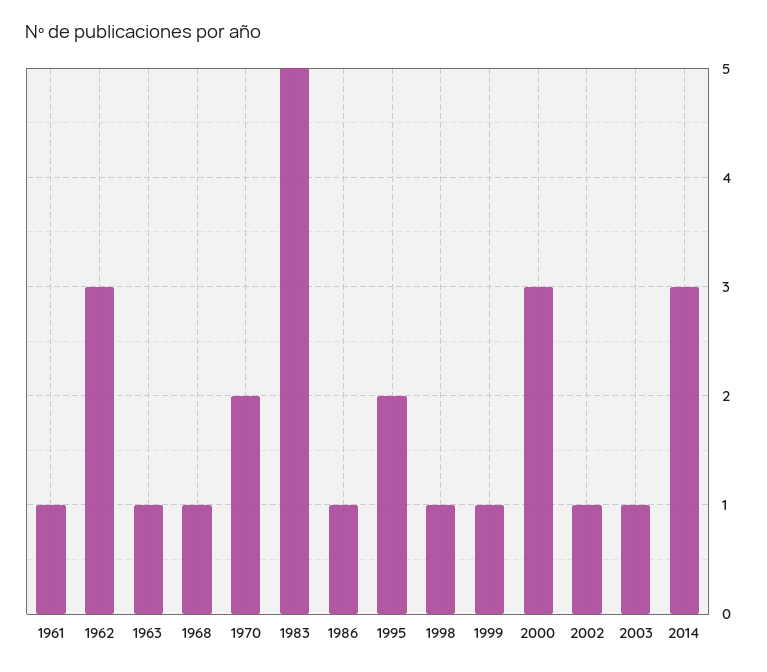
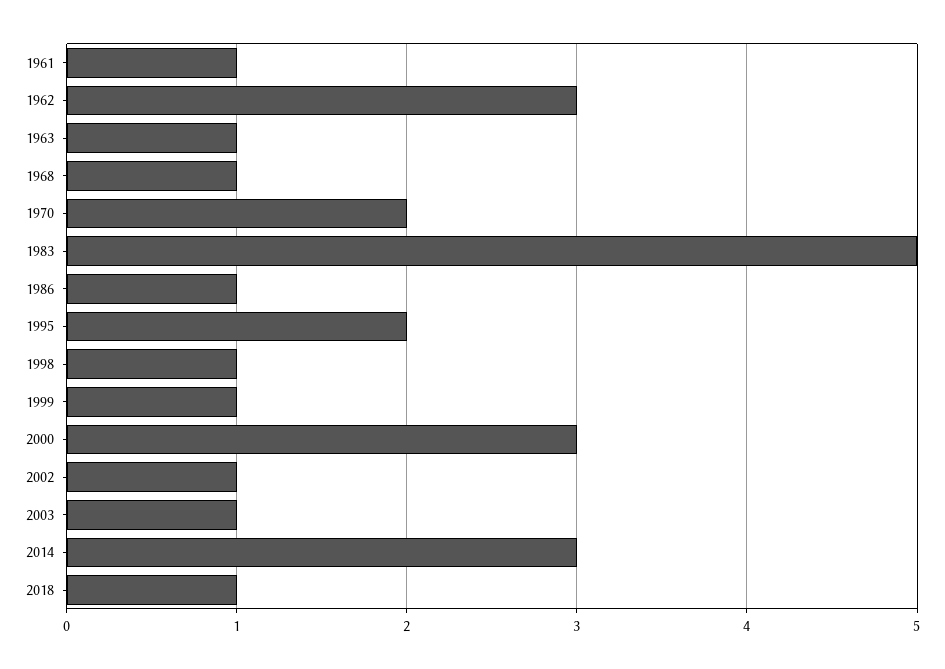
2018: none -> 1

